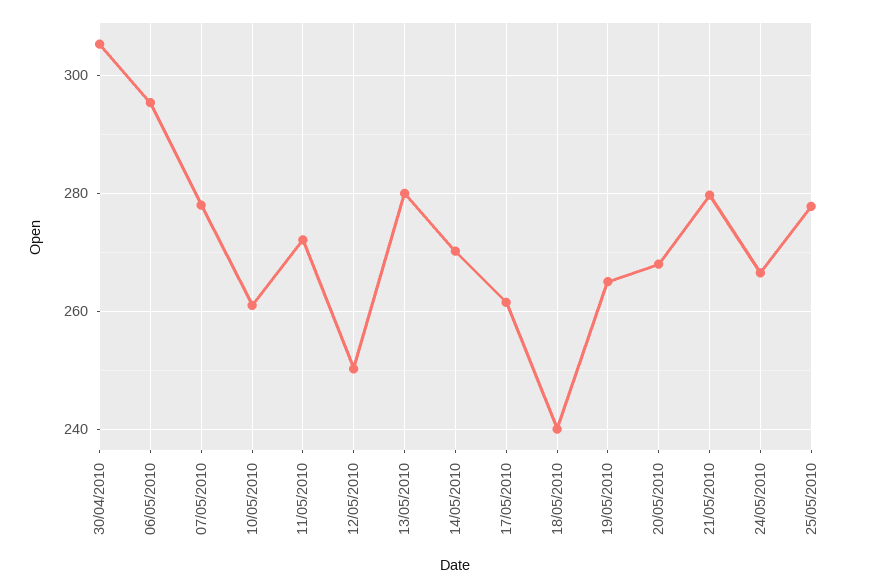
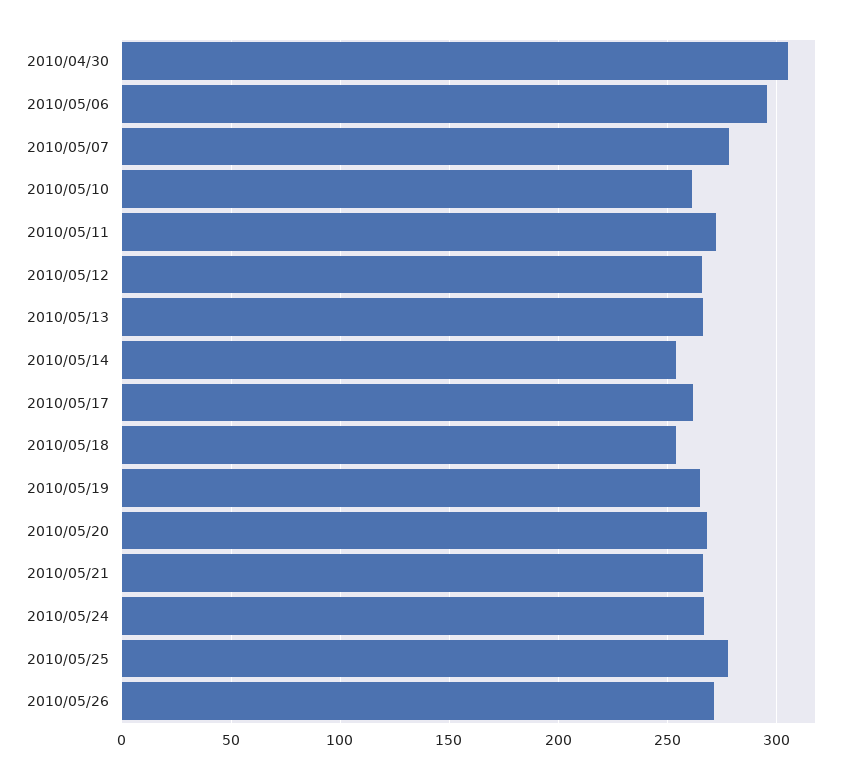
12/05/2010: 250 -> 265
13/05/2010: 280 -> 265
14/05/2010: 270 -> 255
18/05/2010: 240 -> 255
21/05/2010: 280 -> 265
2010/05/26: none -> 270

